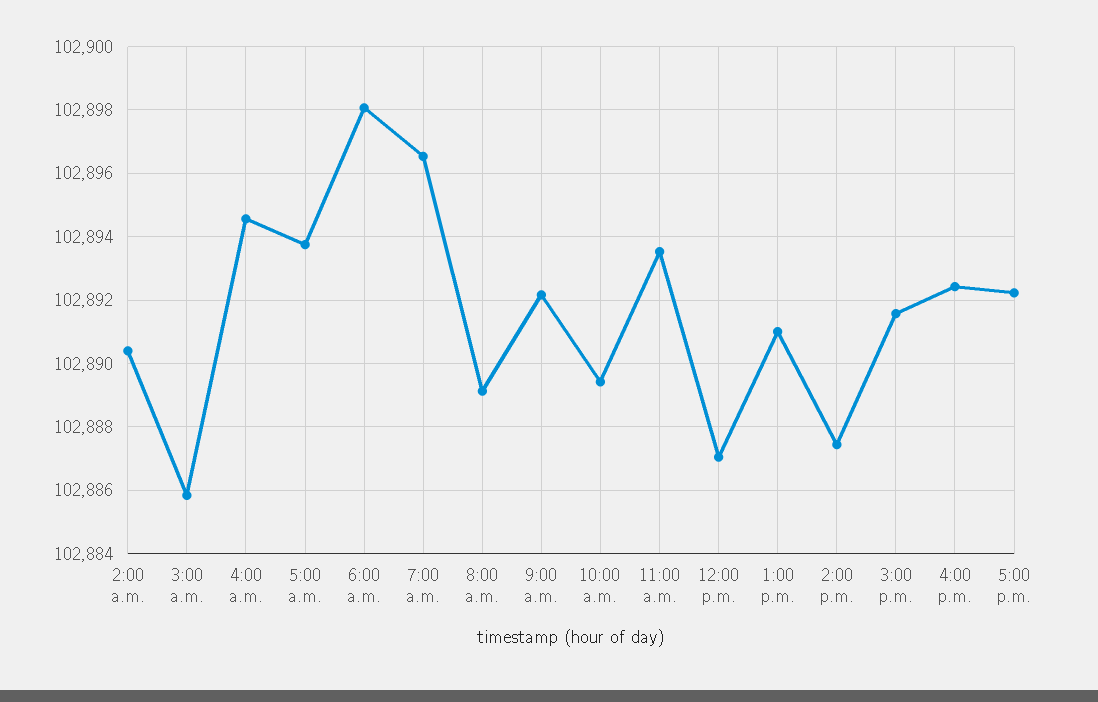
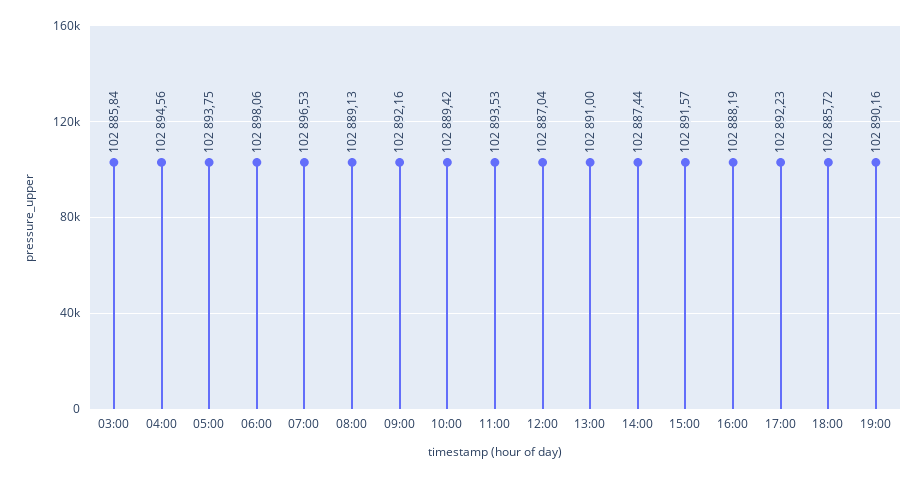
2:00 a.m.: 102890.4 -> none
4:00 p.m.: 102892.4 -> 102888.19
18:00: none -> 102885.72
19:00: none -> 102890.16

